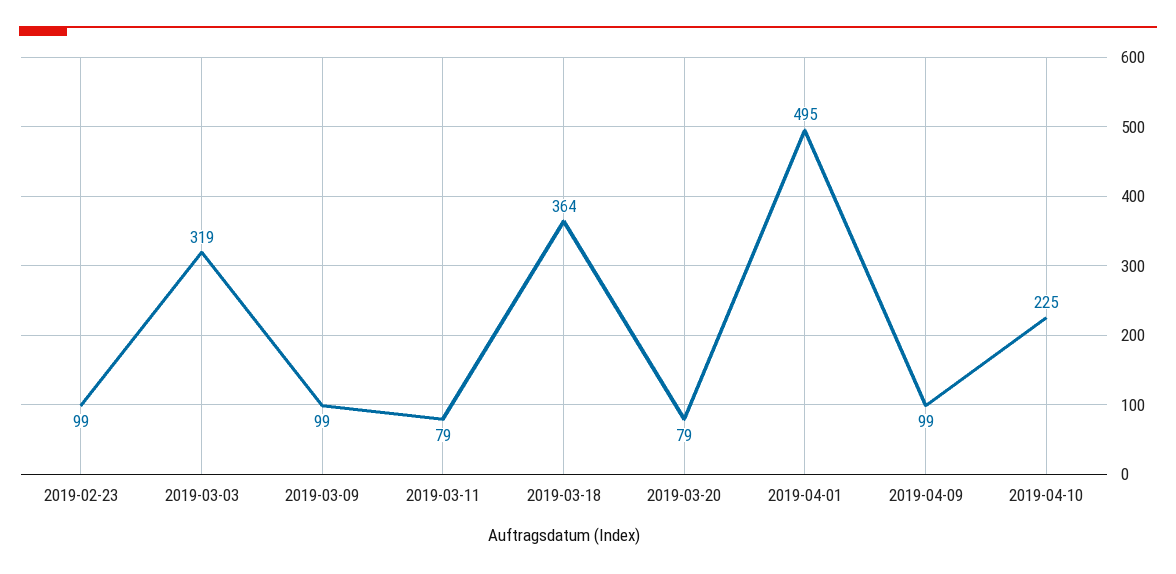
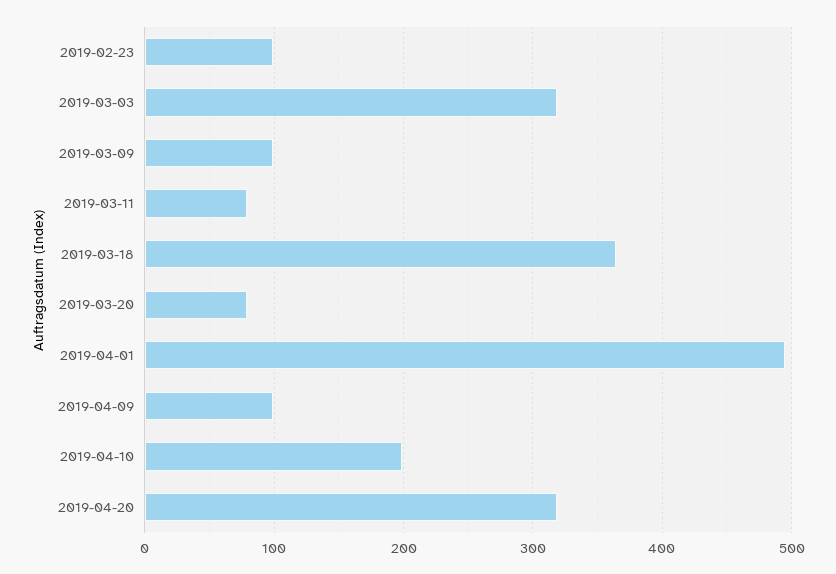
2019-04-10: 225 -> 200
2019-04-20: none -> 320

